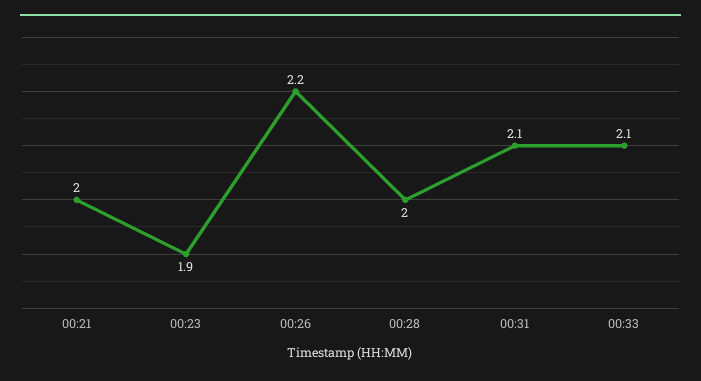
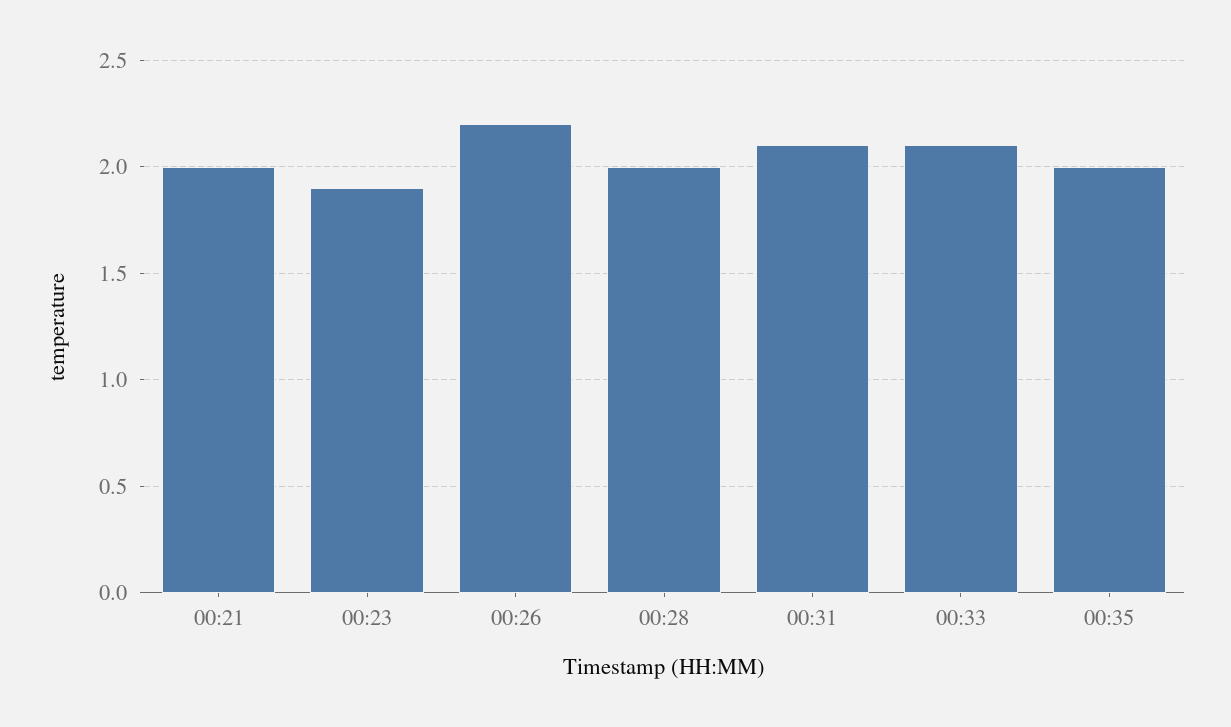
00:35: none -> 2

